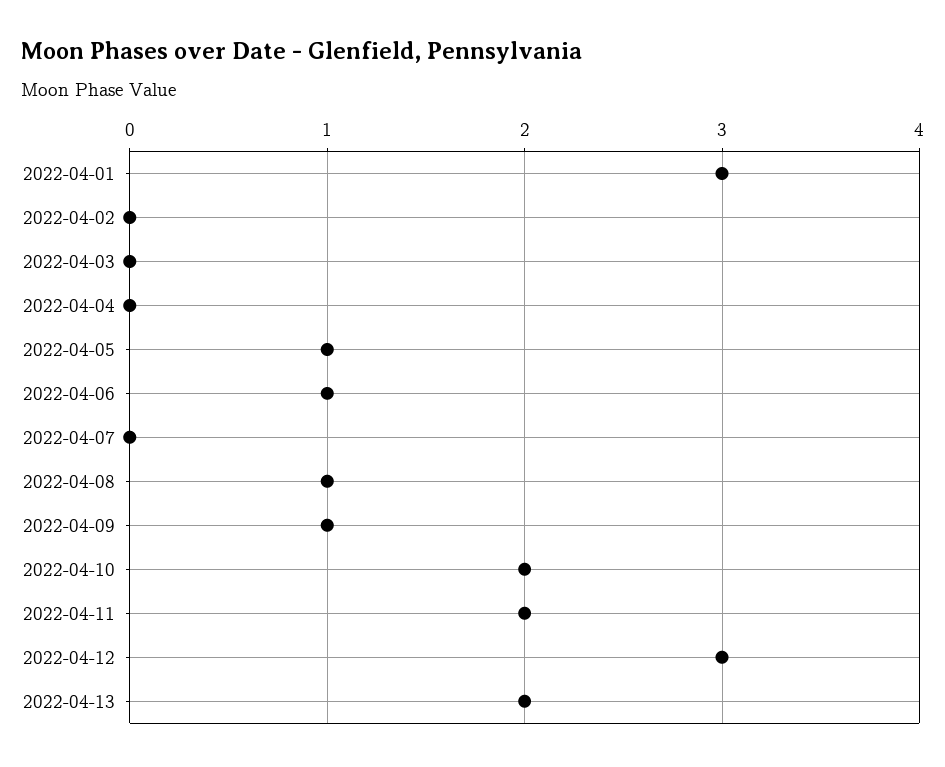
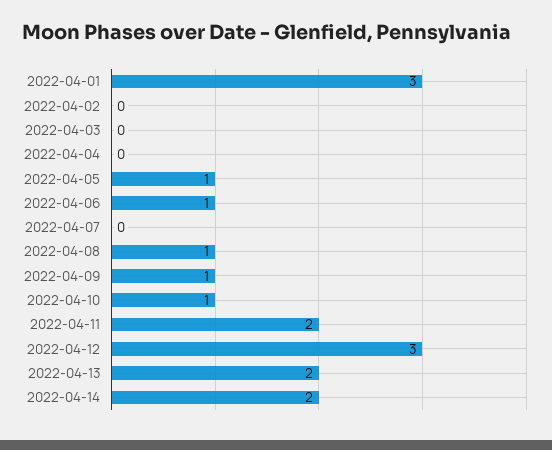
2022-04-10: 2 -> 1
2022-04-14: none -> 2

